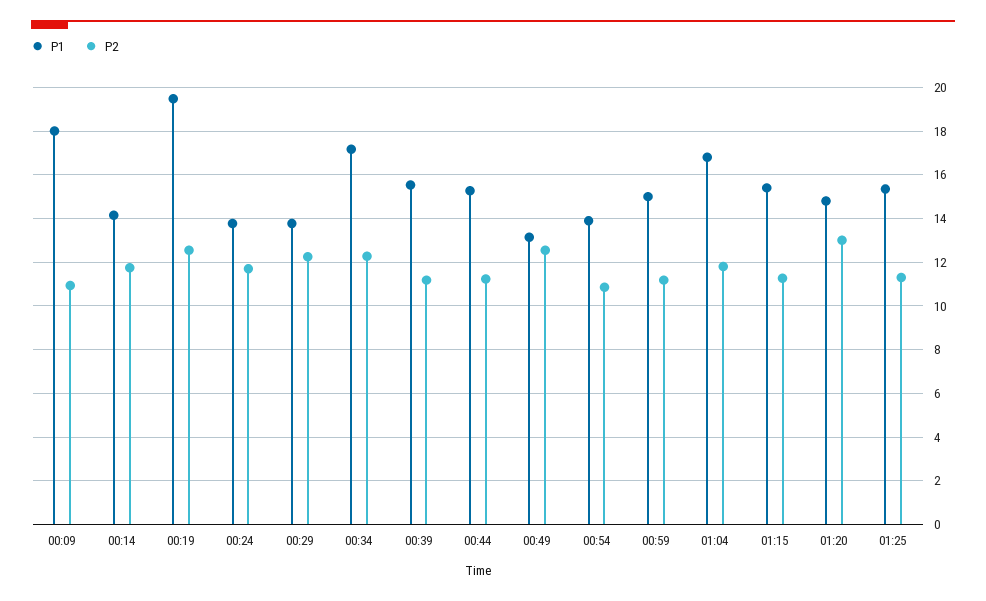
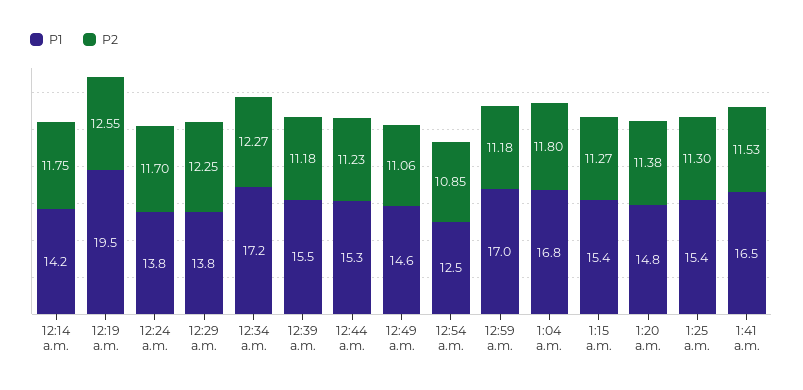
P1, 00:09: 18 -> none
P2, 00:09: 11 -> none
P1, 00:49: 13 -> 14.6
P2, 00:49: 12.5 -> 11.06
P1, 00:54: 14 -> 12.5
P1, 00:59: 15 -> 17
P2, 01:20: 13 -> 11.38
P1, 1:41 a.m.: none -> 16.5
P2, 1:41 a.m.: none -> 11.53

